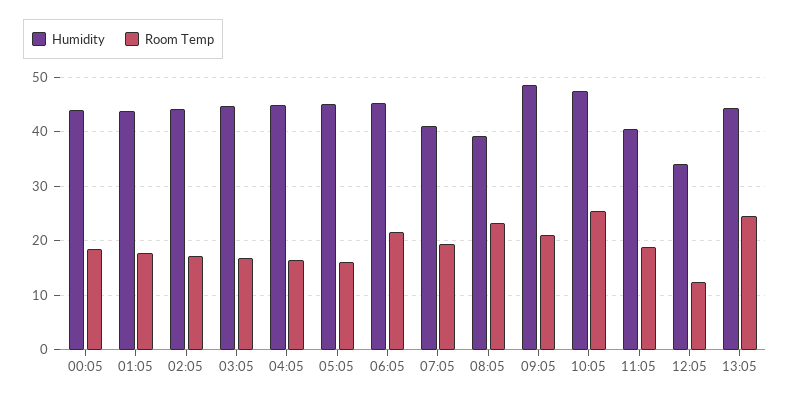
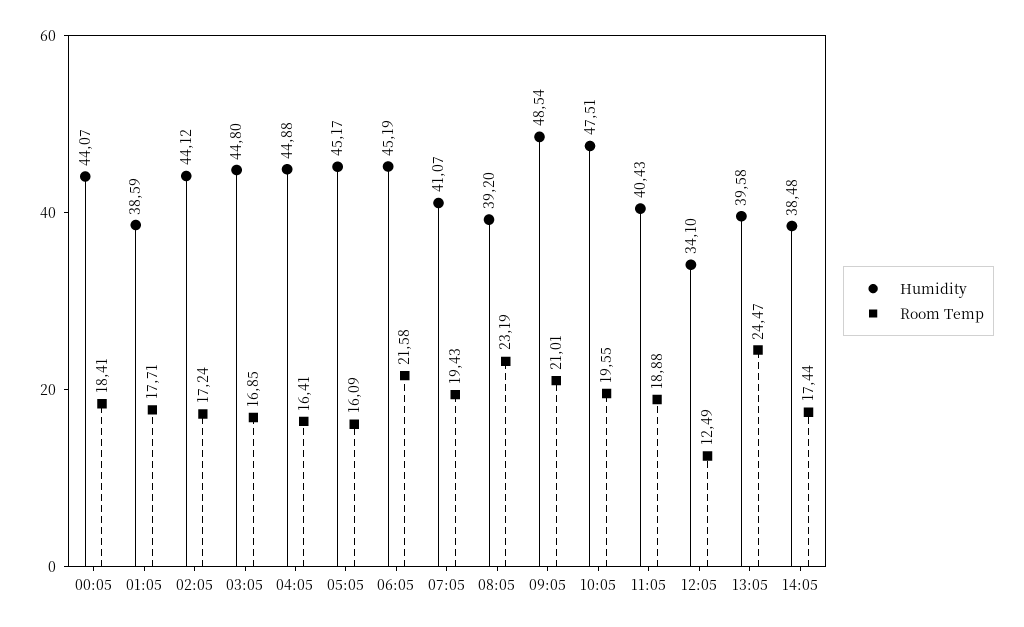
Humidity, 01:05: 44 -> 38.59
Room Temp, 10:05: 26 -> 19.55
Humidity, 13:05: 44 -> 39.58
Humidity, 14:05: none -> 38.48
Room Temp, 14:05: none -> 17.44

